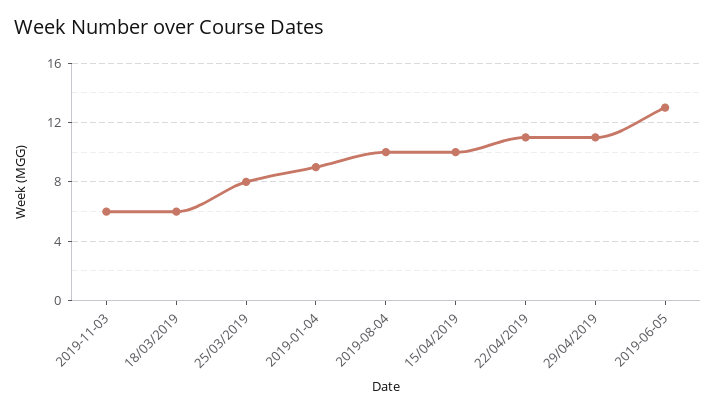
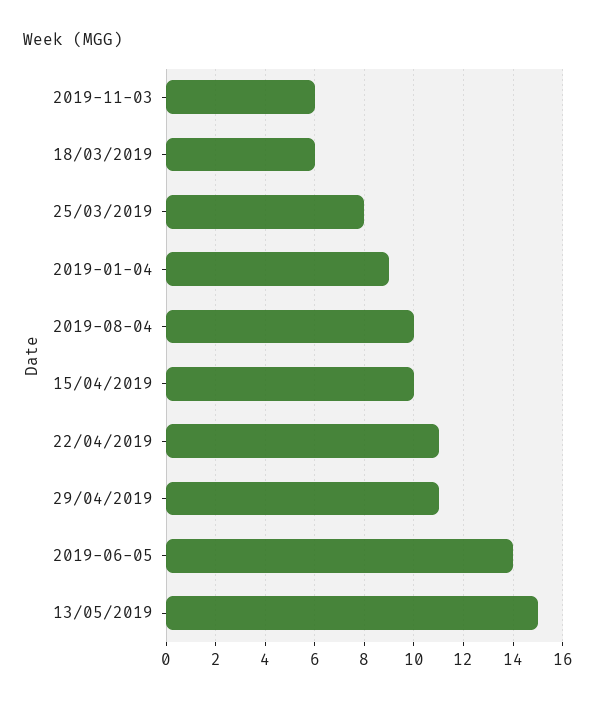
2019-06-05: 13 -> 14
13/05/2019: none -> 15

